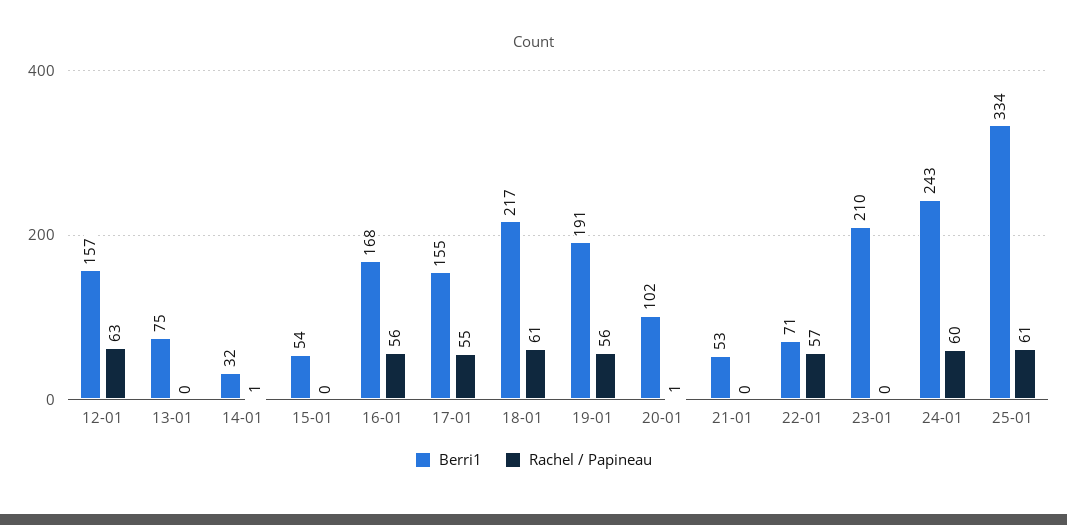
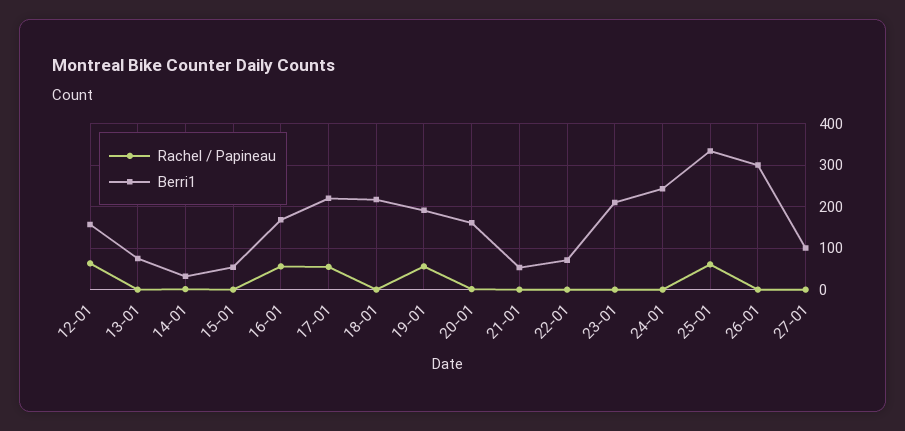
Berri1, 17-01: 155 -> 220
Rachel / Papineau, 18-01: 61 -> 0
Berri1, 20-01: 102 -> 160
Rachel / Papineau, 22-01: 57 -> 0
Rachel / Papineau, 24-01: 60 -> 0
Rachel / Papineau, 26-01: none -> 0
Berri1, 26-01: none -> 300
Rachel / Papineau, 27-01: none -> 0
Berri1, 27-01: none -> 100

